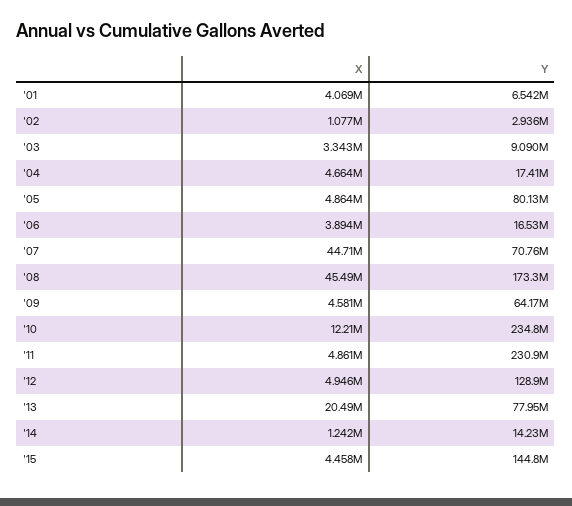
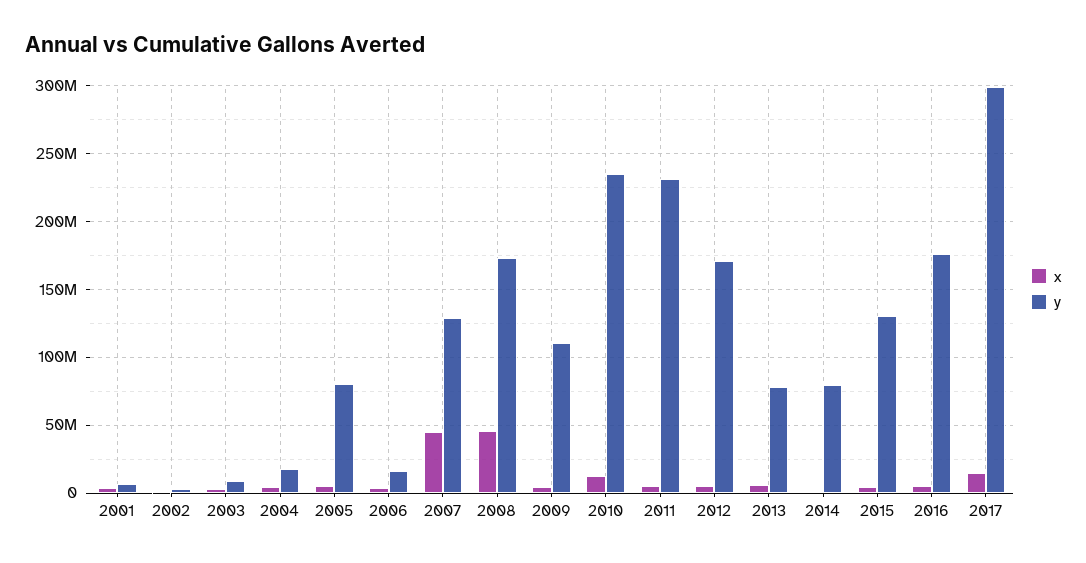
Y, '07: 70760000 -> 130000000
Y, '09: 64170000 -> 110000000
Y, '12: 128900000 -> 170000000
X, '13: 20490000 -> 5000000
Y, '14: 14230000 -> 80000000
Y, '15: 144800000 -> 130000000
X, 2016: none -> 5000000
Y, 2016: none -> 175000000
X, 2017: none -> 15000000
Y, 2017: none -> 300000000

